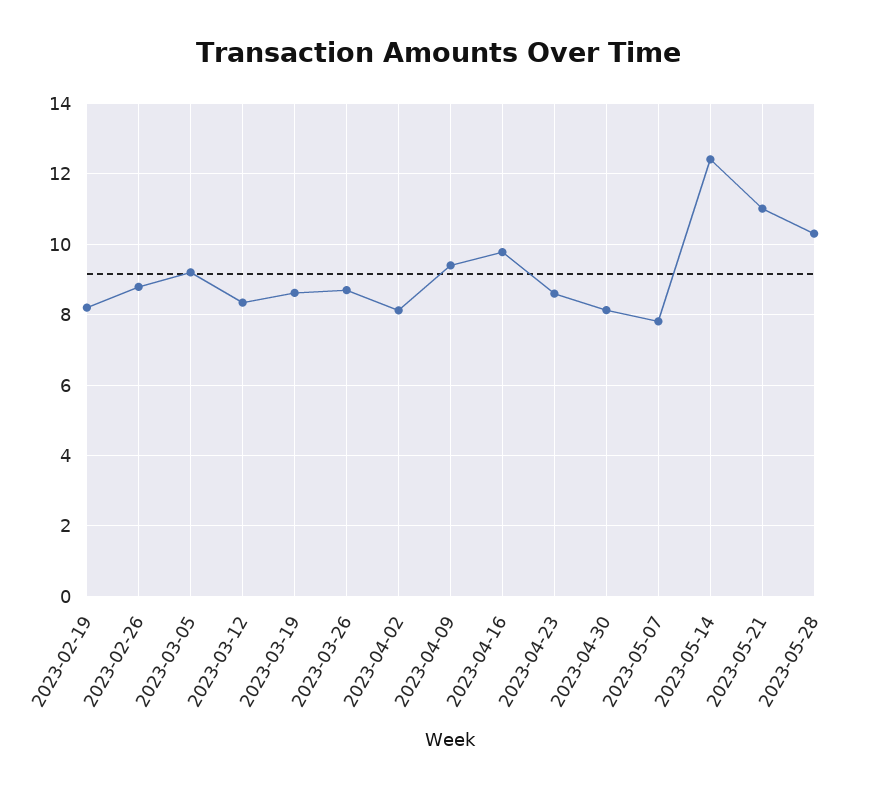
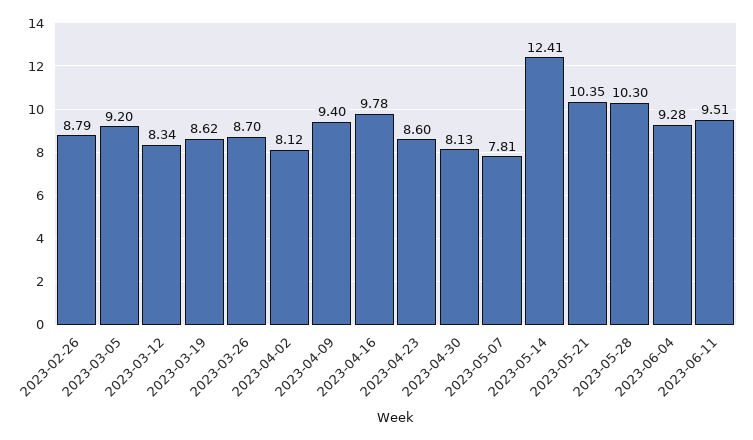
2023-02-19: 8.2 -> none
2023-05-21: 11 -> 10.35
2023-06-04: none -> 9.28
2023-06-11: none -> 9.51

